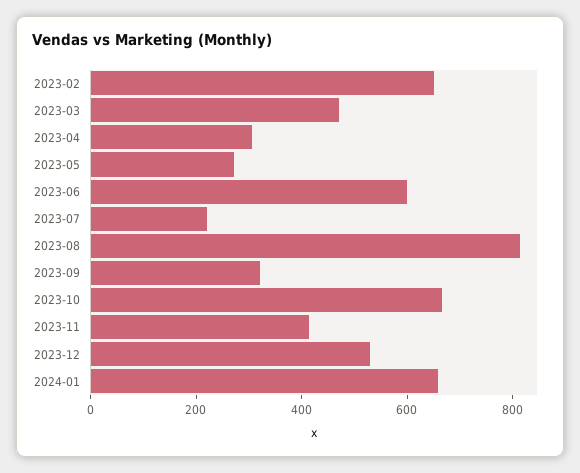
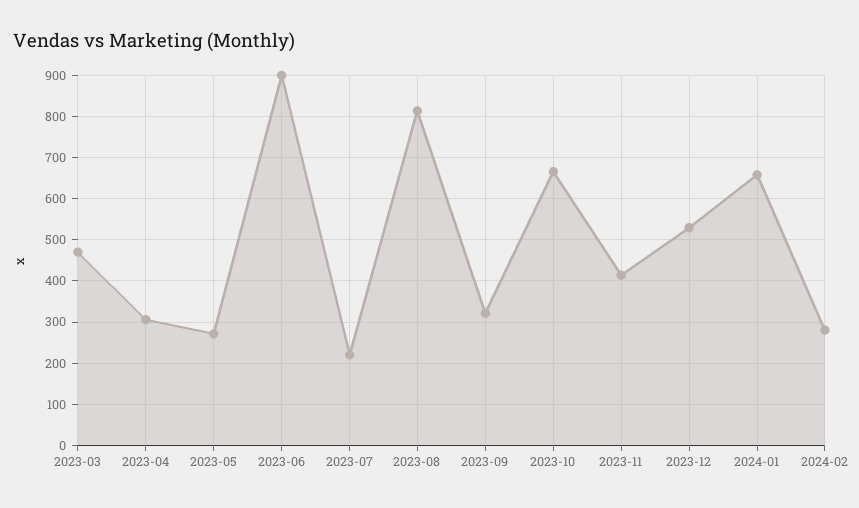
2023-02: 650 -> none
2023-06: 600 -> 900
2024-02: none -> 280

